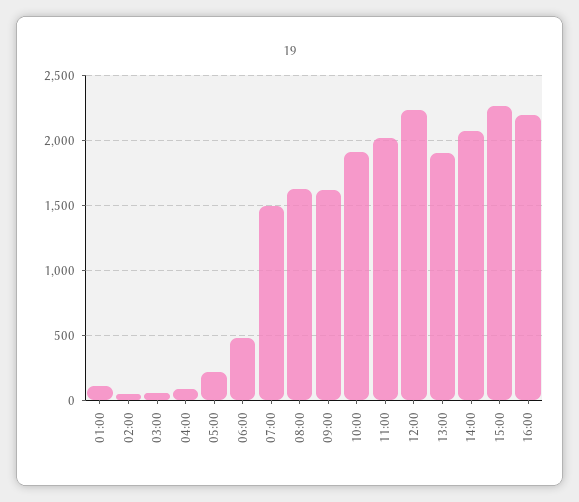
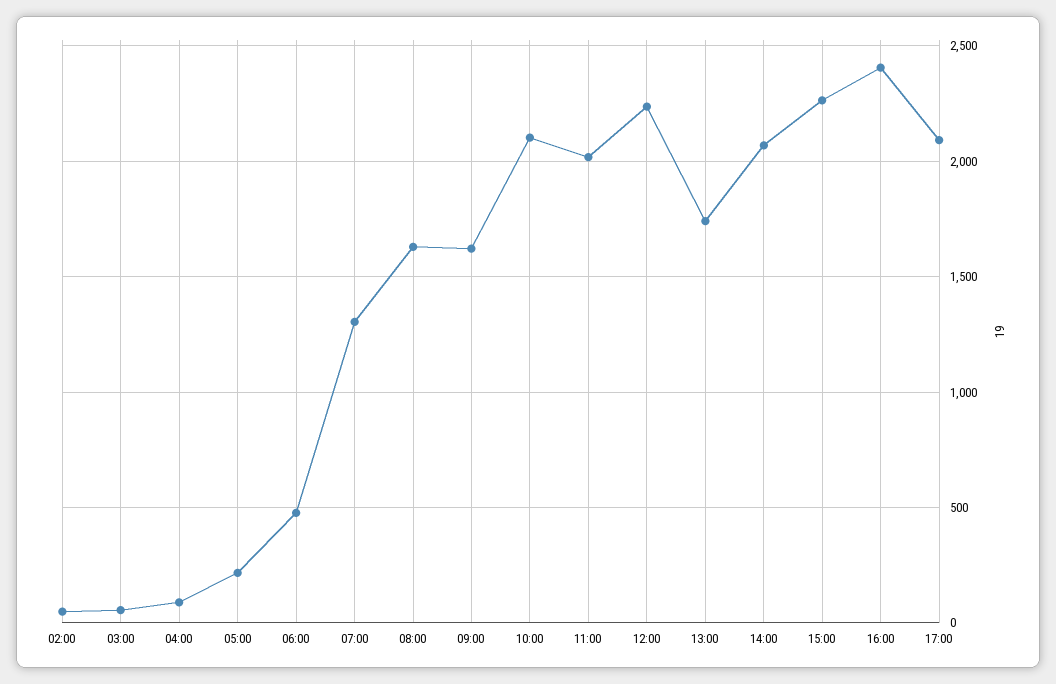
01:00: 100 -> none
07:00: 1500 -> 1300
10:00: 1900 -> 2100
13:00: 1900 -> 1750
16:00: 2200 -> 2400
17:00: none -> 2100

